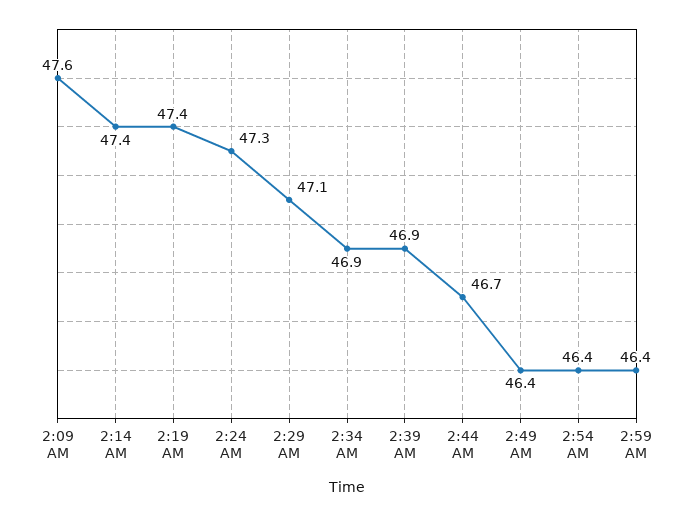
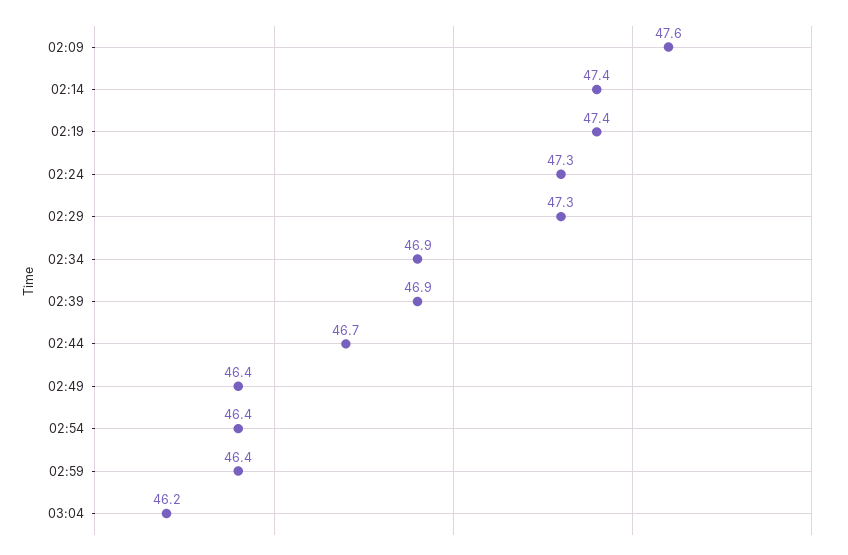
2:29 AM: 47.1 -> 47.3
03:04: none -> 46.2

